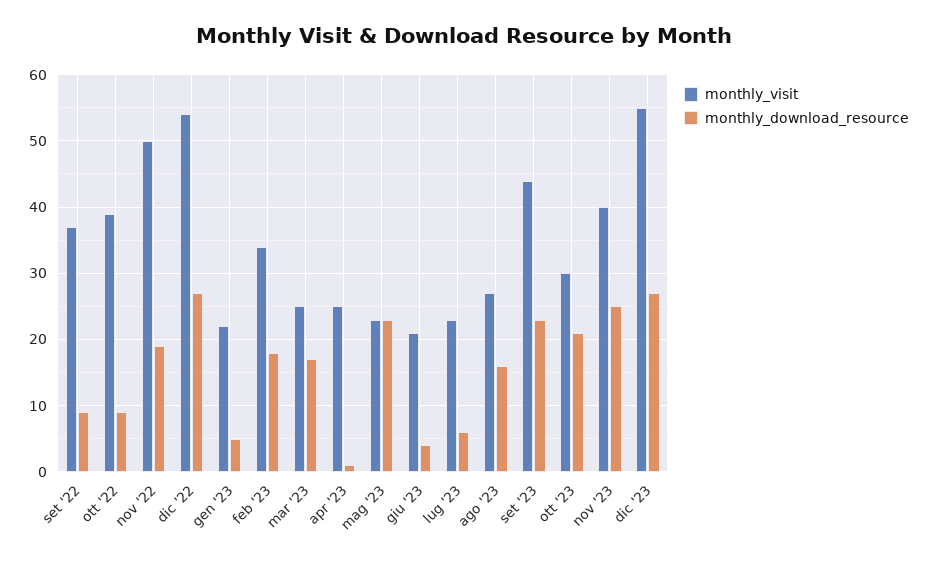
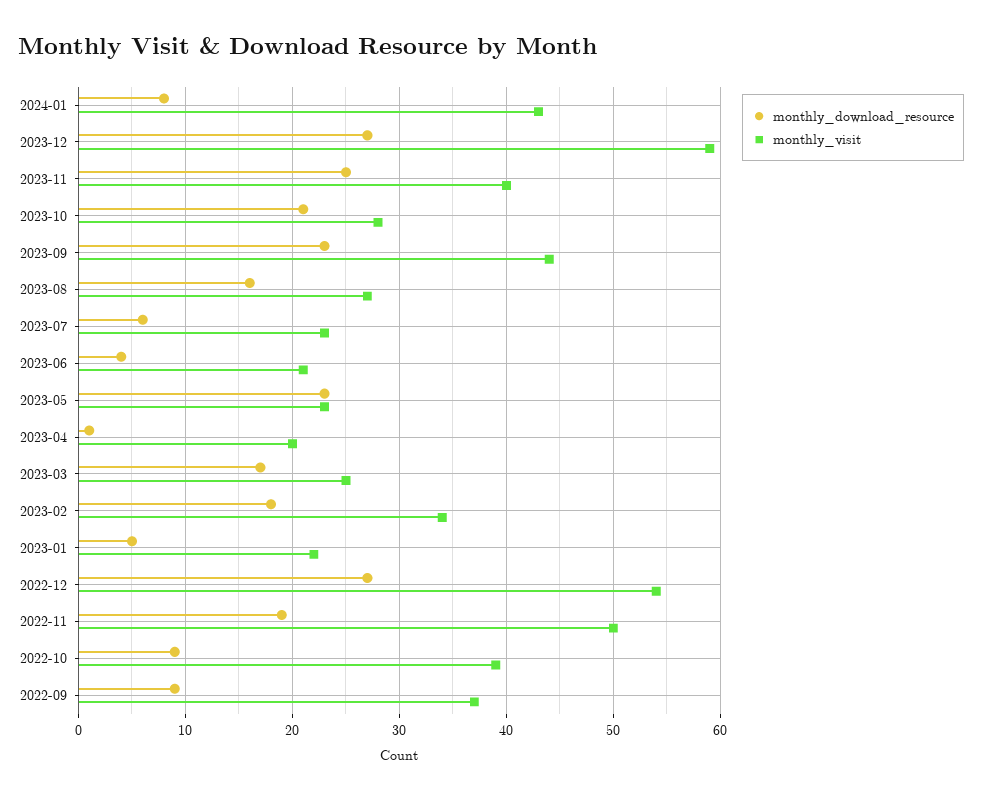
monthly_visit, apr '23: 25 -> 20
monthly_visit, ott '23: 30 -> 28
monthly_visit, dic '23: 55 -> 59
monthly_download_resource, 2024-01: none -> 8
monthly_visit, 2024-01: none -> 43

